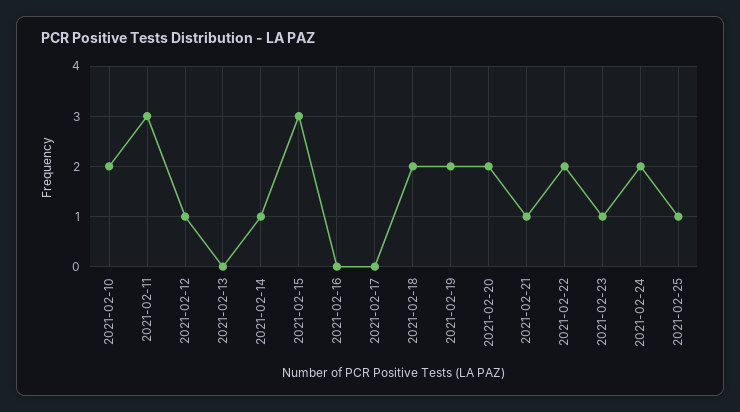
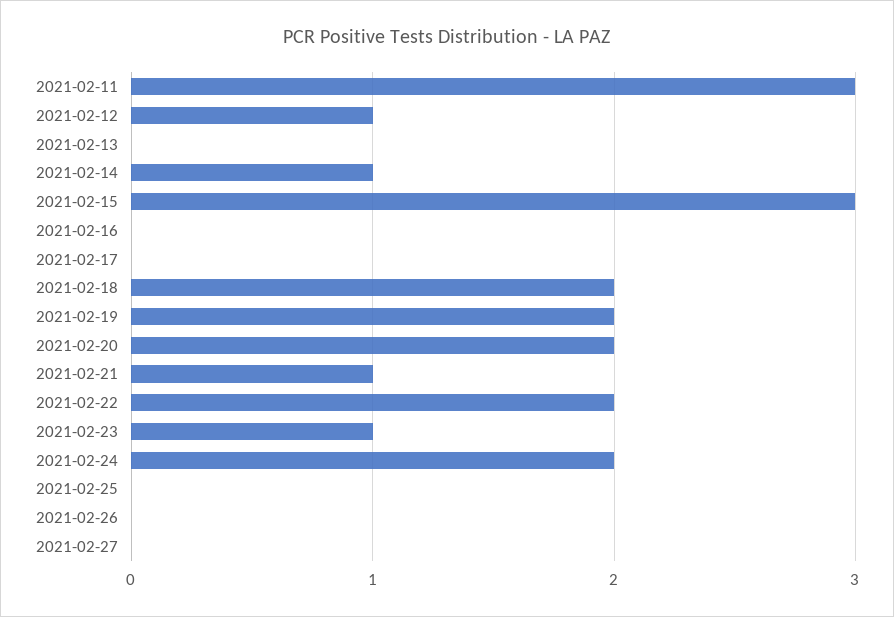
2021-02-10: 2 -> none
2021-02-25: 1 -> 0
2021-02-26: none -> 0
2021-02-27: none -> 0

